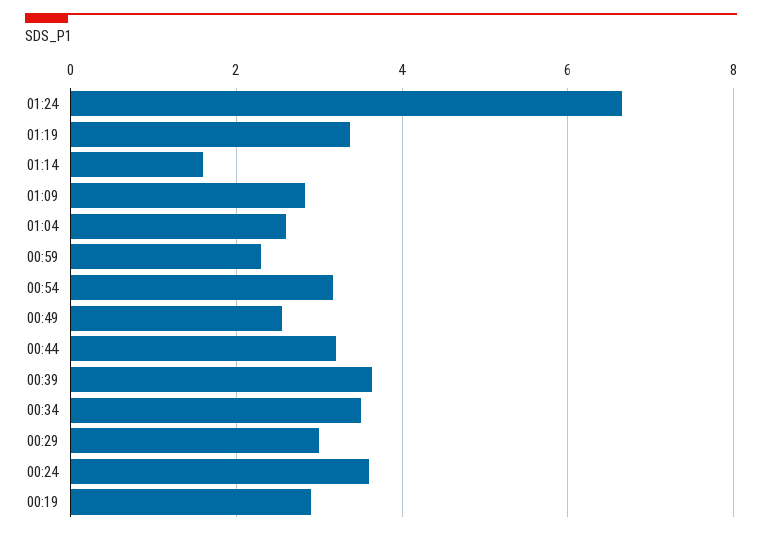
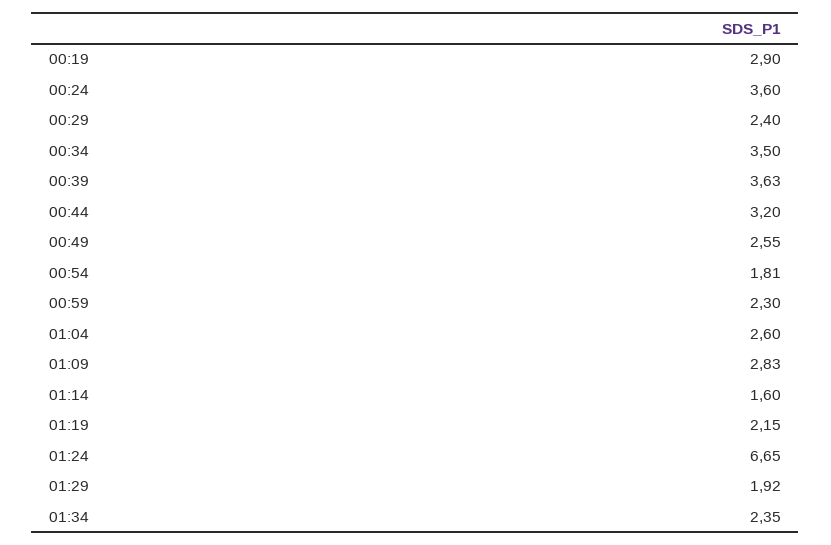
01:19: 3.4 -> 2.15
00:54: 3.2 -> 1.81
00:29: 3 -> 2.4
01:29: none -> 1.92
01:34: none -> 2.35

